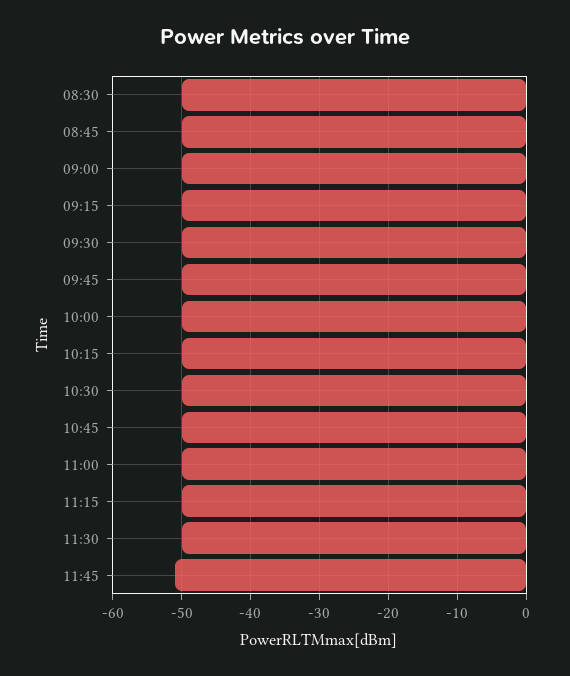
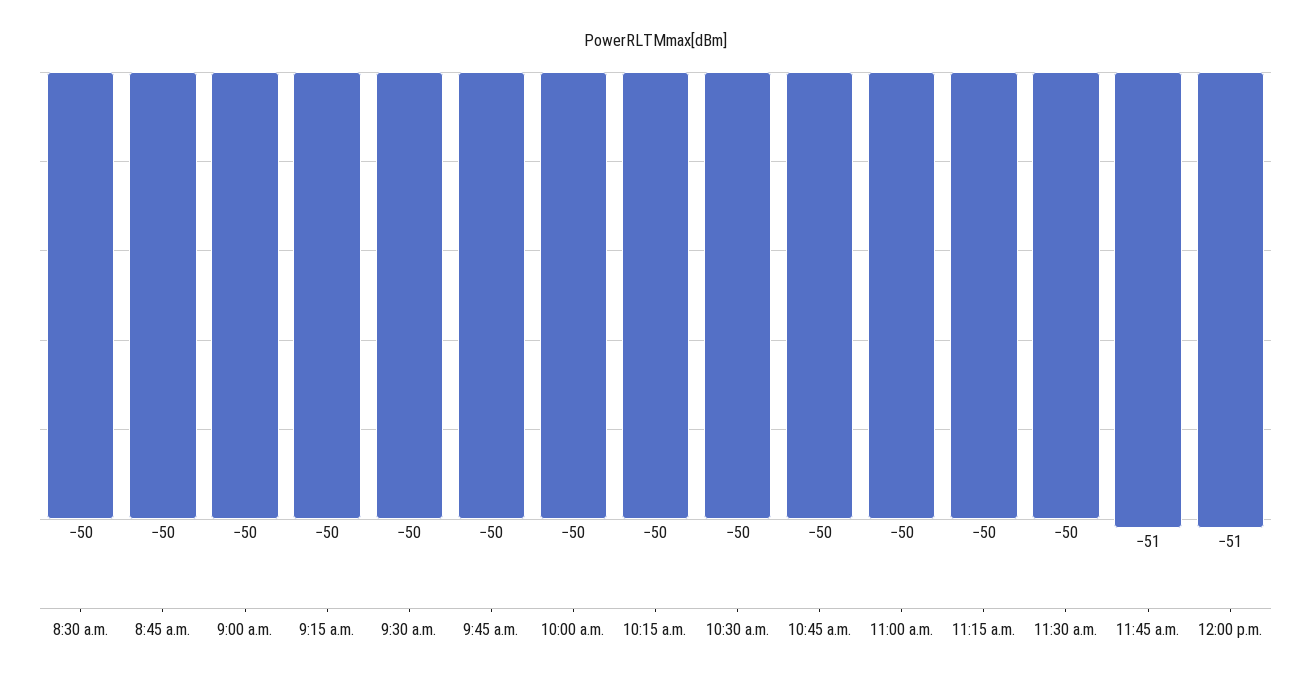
12:00 p.m.: none -> -51

